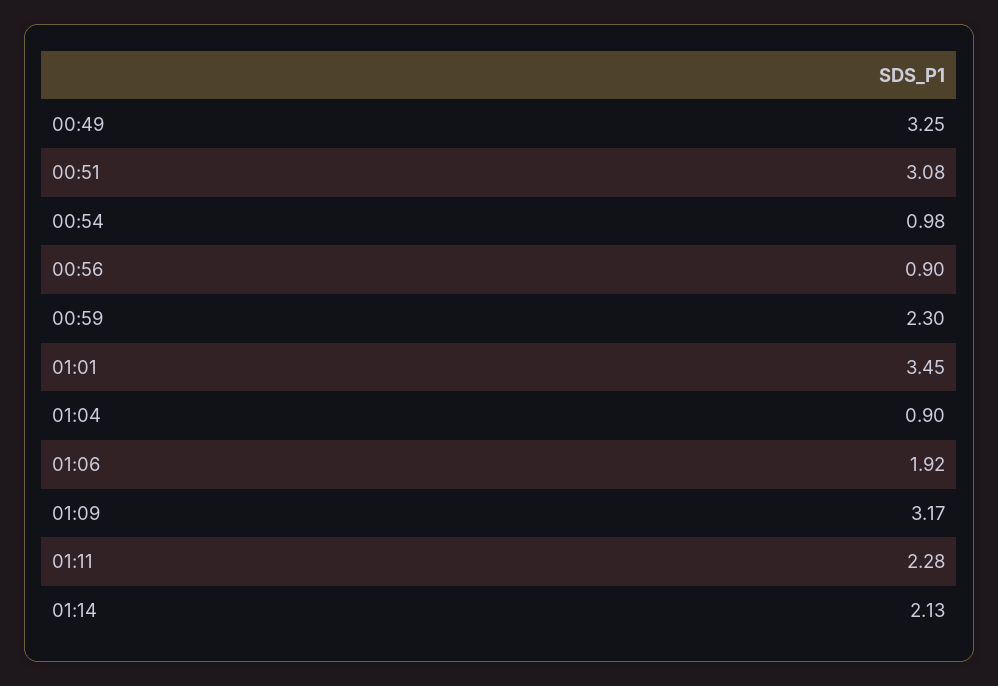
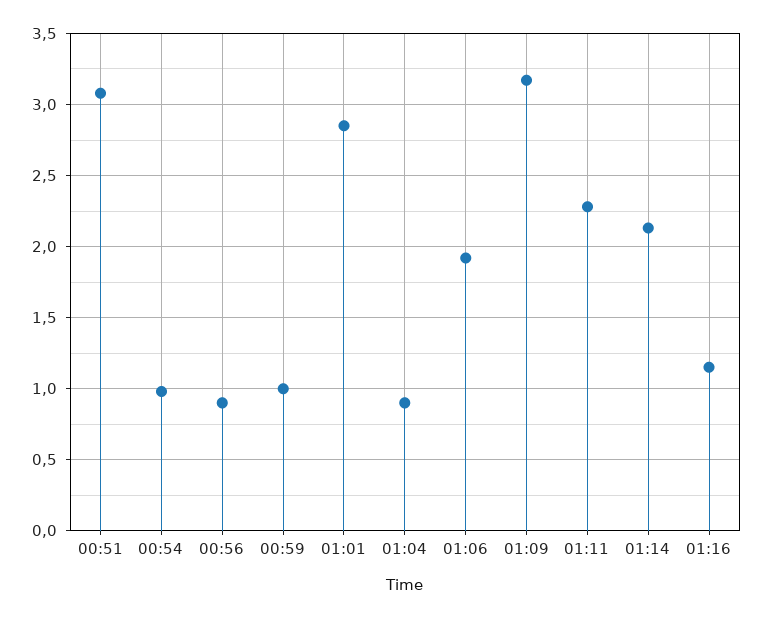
00:49: 3.25 -> none
00:59: 2.3 -> 1
01:01: 3.45 -> 2.85
01:16: none -> 1.15

